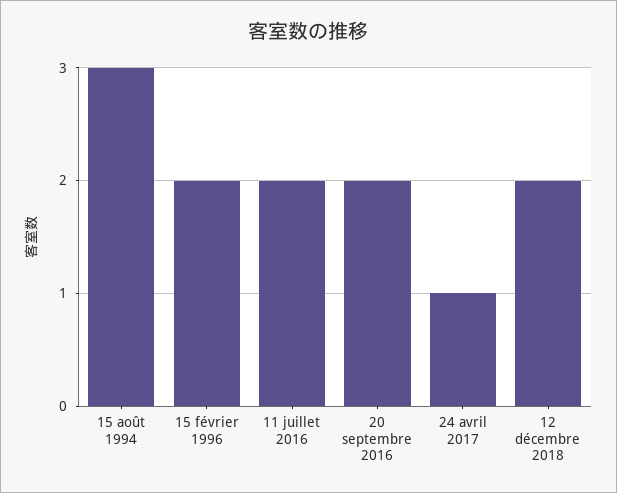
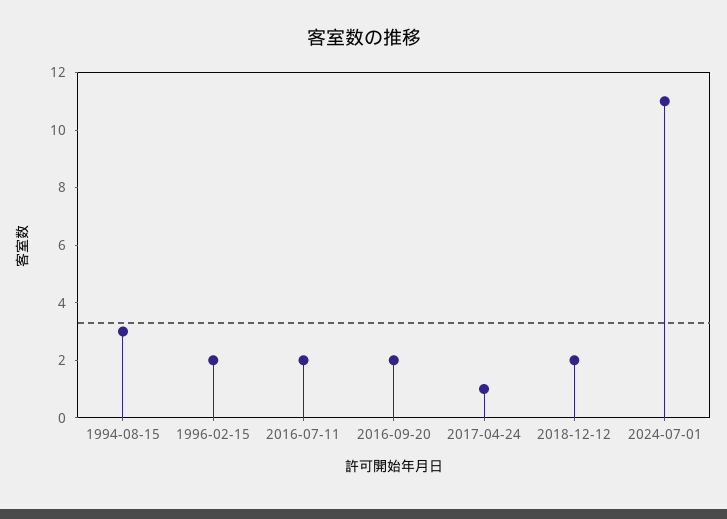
2024-07-01: none -> 11

